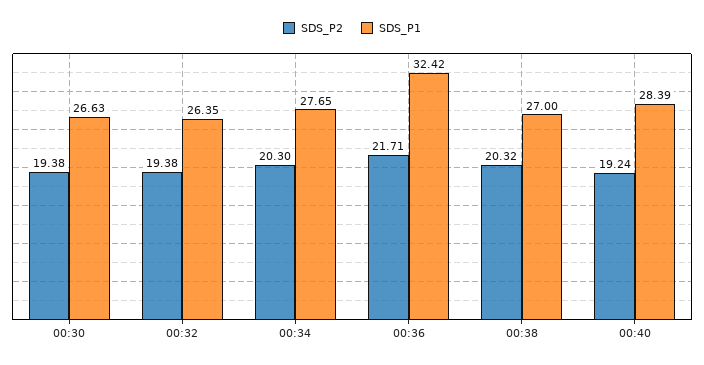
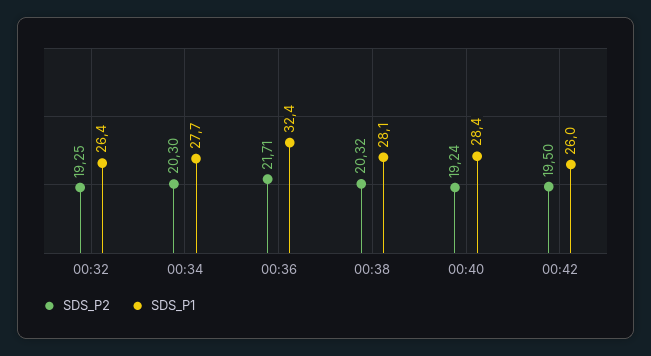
SDS_P2, 00:30: 19.38 -> none
SDS_P1, 00:30: 26.63 -> none
SDS_P2, 00:32: 19.38 -> 19.25
SDS_P1, 00:38: 27 -> 28.1
SDS_P2, 00:42: none -> 19.5
SDS_P1, 00:42: none -> 26

